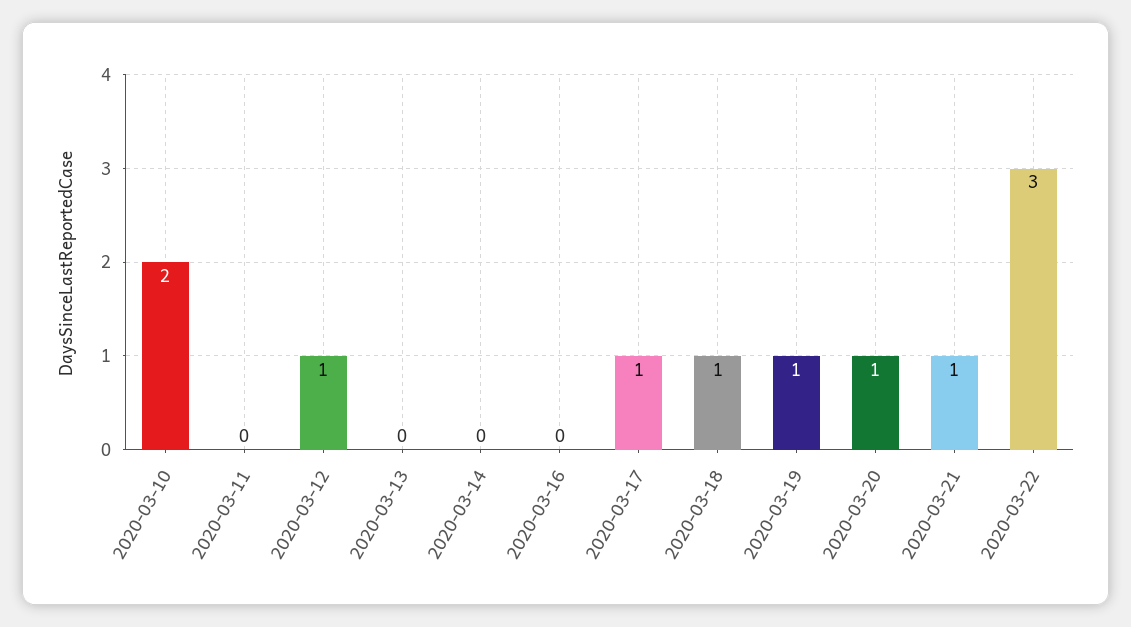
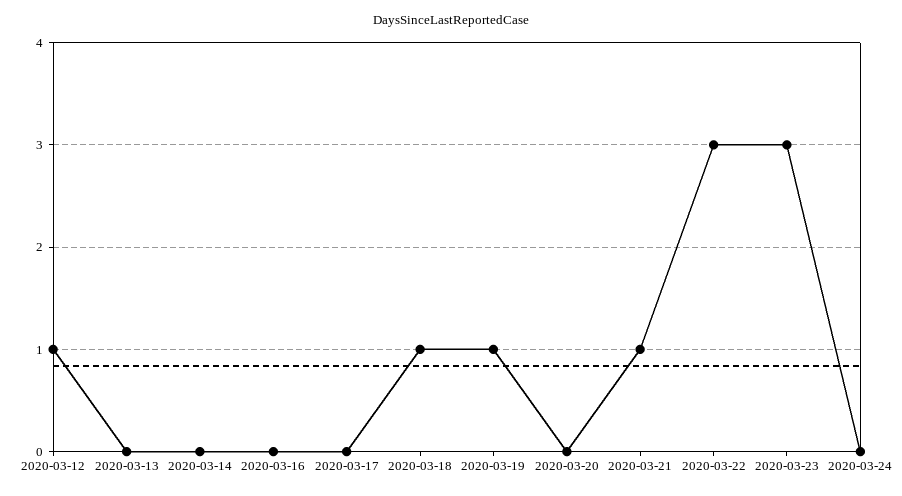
2020-03-10: 2 -> none
2020-03-11: 0 -> none
2020-03-17: 1 -> 0
2020-03-20: 1 -> 0
2020-03-23: none -> 3
2020-03-24: none -> 0

